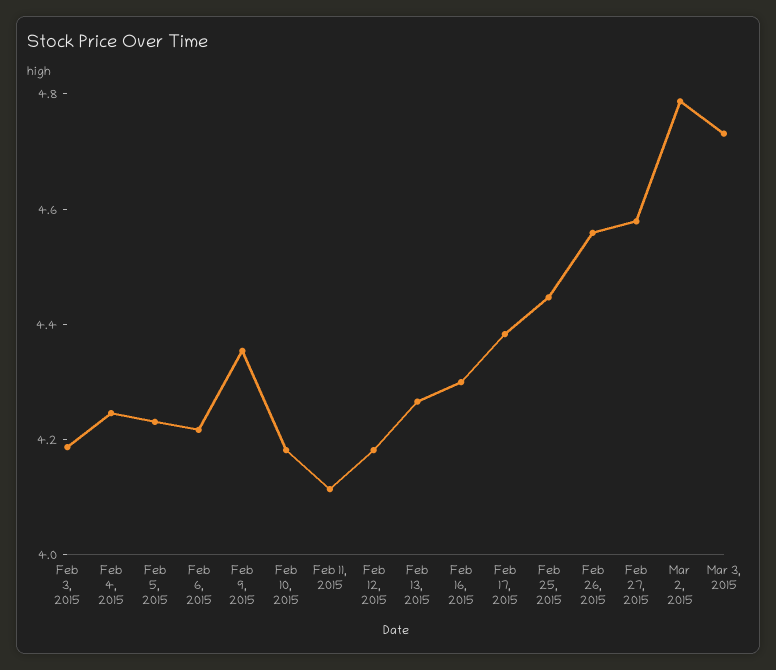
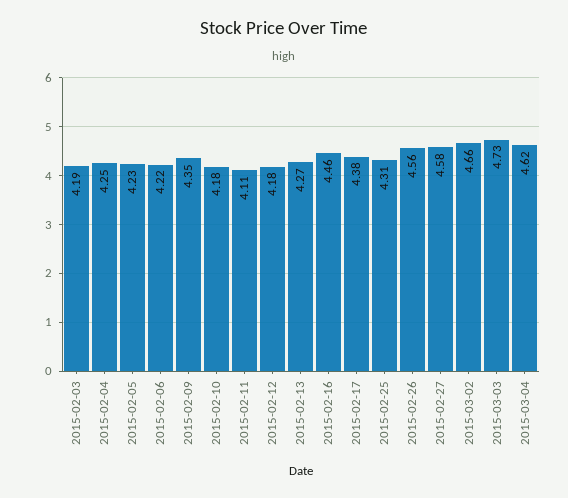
Feb 16, 2015: 4.3 -> 4.46
Feb 25, 2015: 4.45 -> 4.31
Mar 2, 2015: 4.8 -> 4.66
2015-03-04: none -> 4.62

